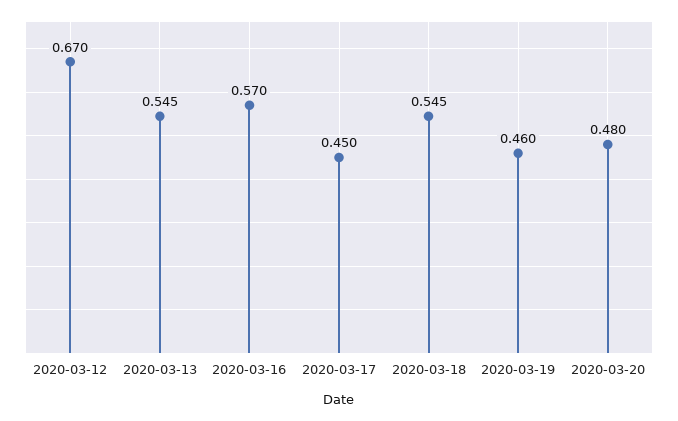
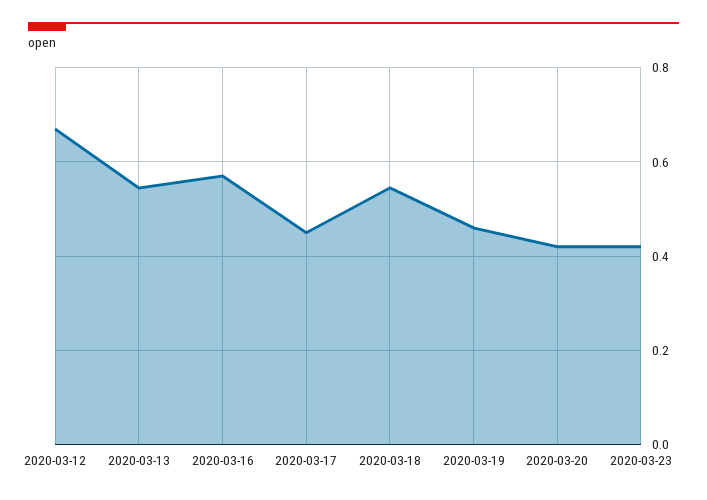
2020-03-20: 0.48 -> 0.42
2020-03-23: none -> 0.42

